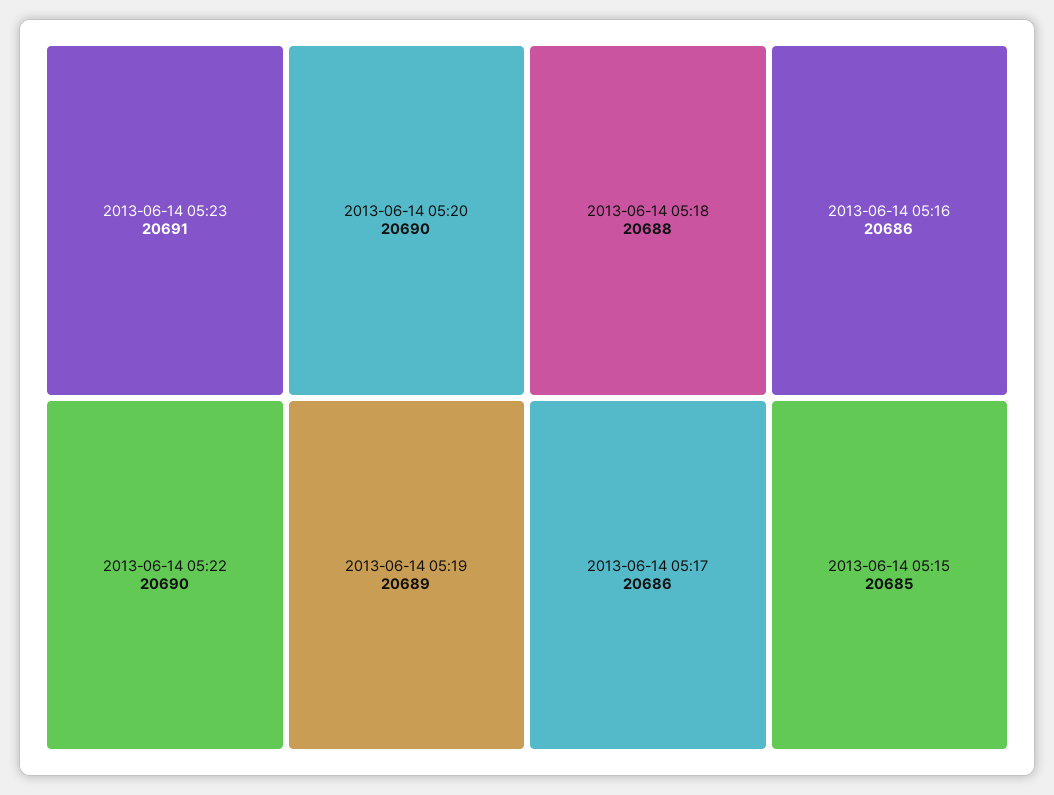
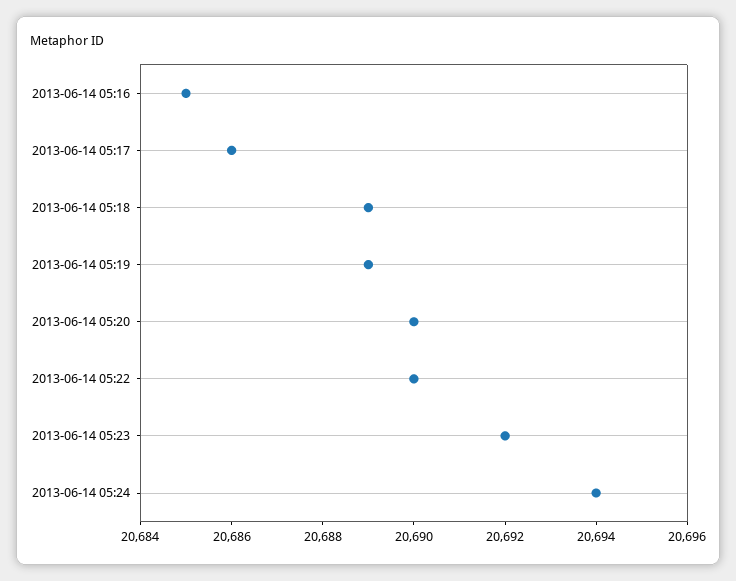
2013-06-14 05:23: 20691 -> 20692
2013-06-14 05:18: 20688 -> 20689
2013-06-14 05:16: 20686 -> 20685
2013-06-14 05:15: 20685 -> none
2013-06-14 05:24: none -> 20694

